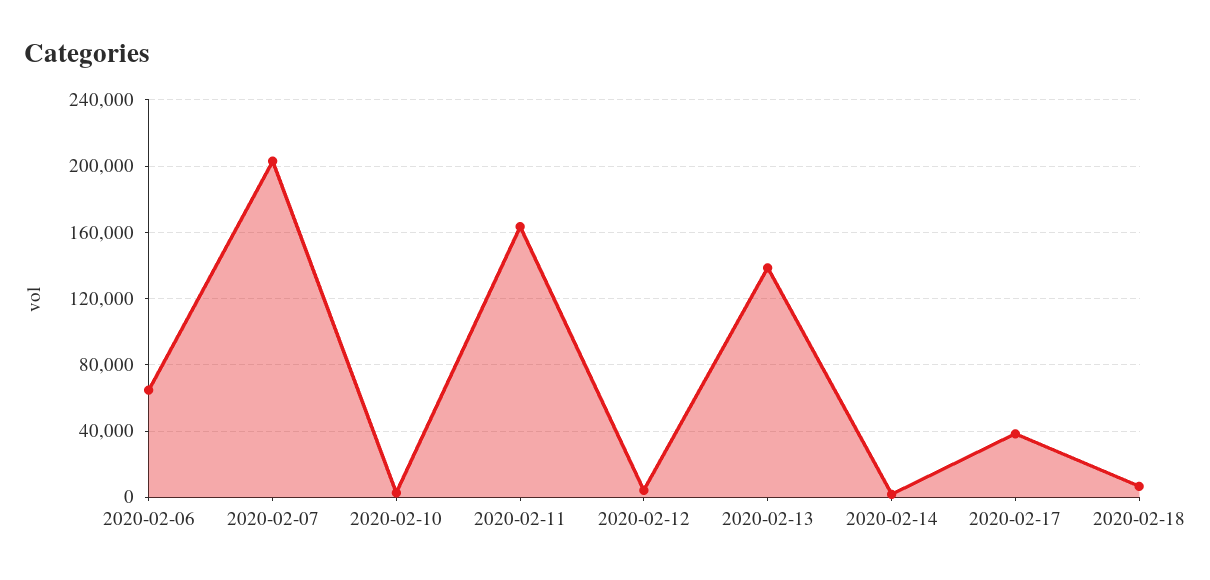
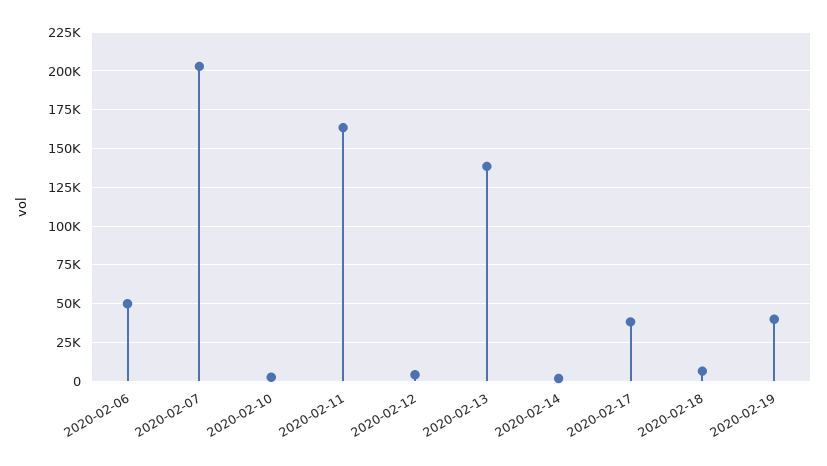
2020-02-06: 65000 -> 50000
2020-02-19: none -> 40000

